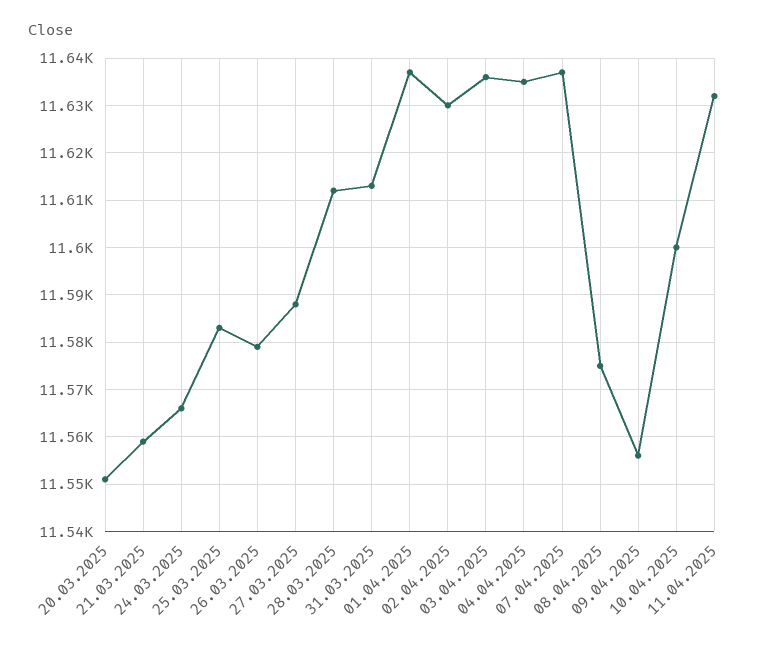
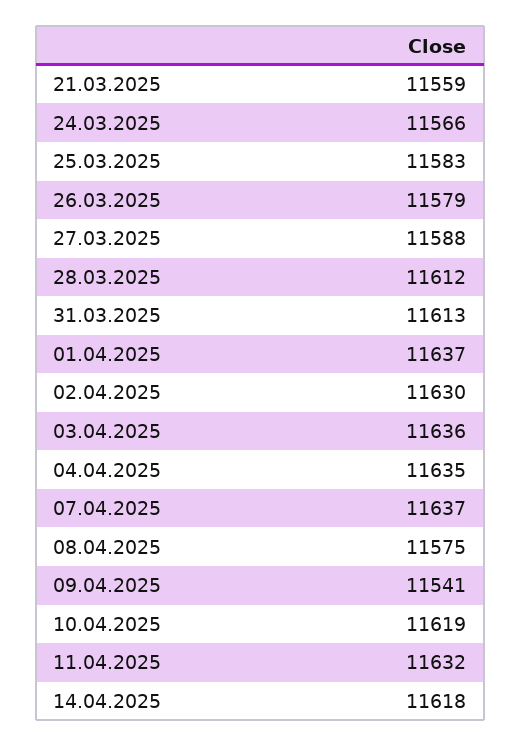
20.03.2025: 11550 -> none
09.04.2025: 11555 -> 11541
10.04.2025: 11600 -> 11619
14.04.2025: none -> 11618

